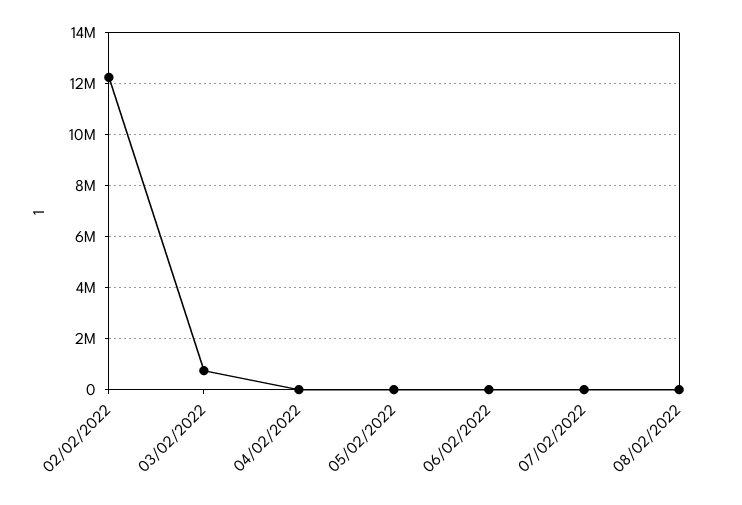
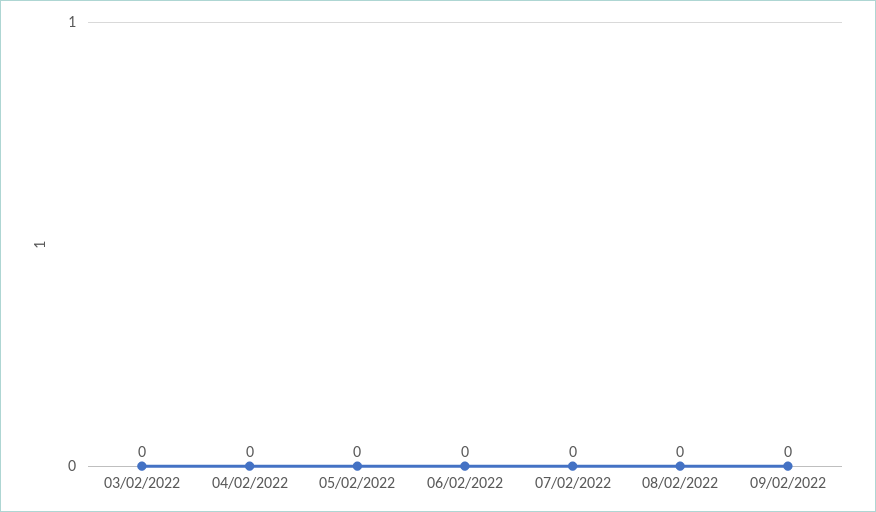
02/02/2022: 12250000 -> none
03/02/2022: 750000 -> 0
09/02/2022: none -> 0

